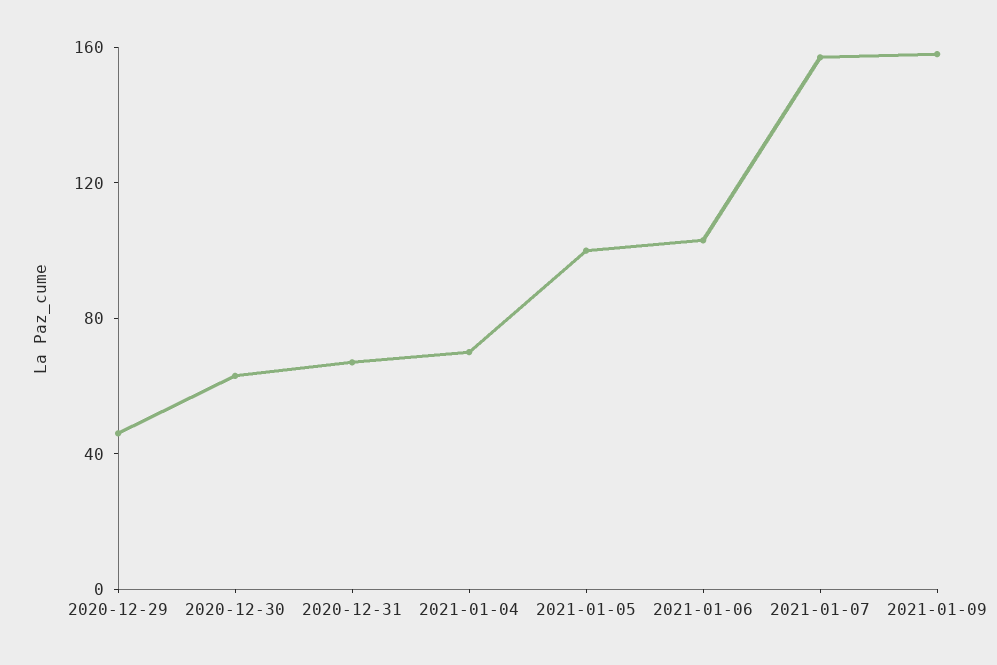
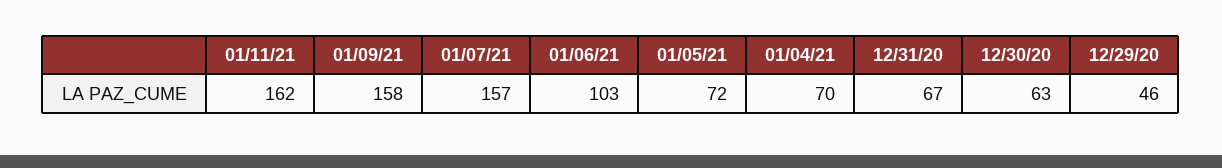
2021-01-05: 100 -> 72
01/11/21: none -> 162

